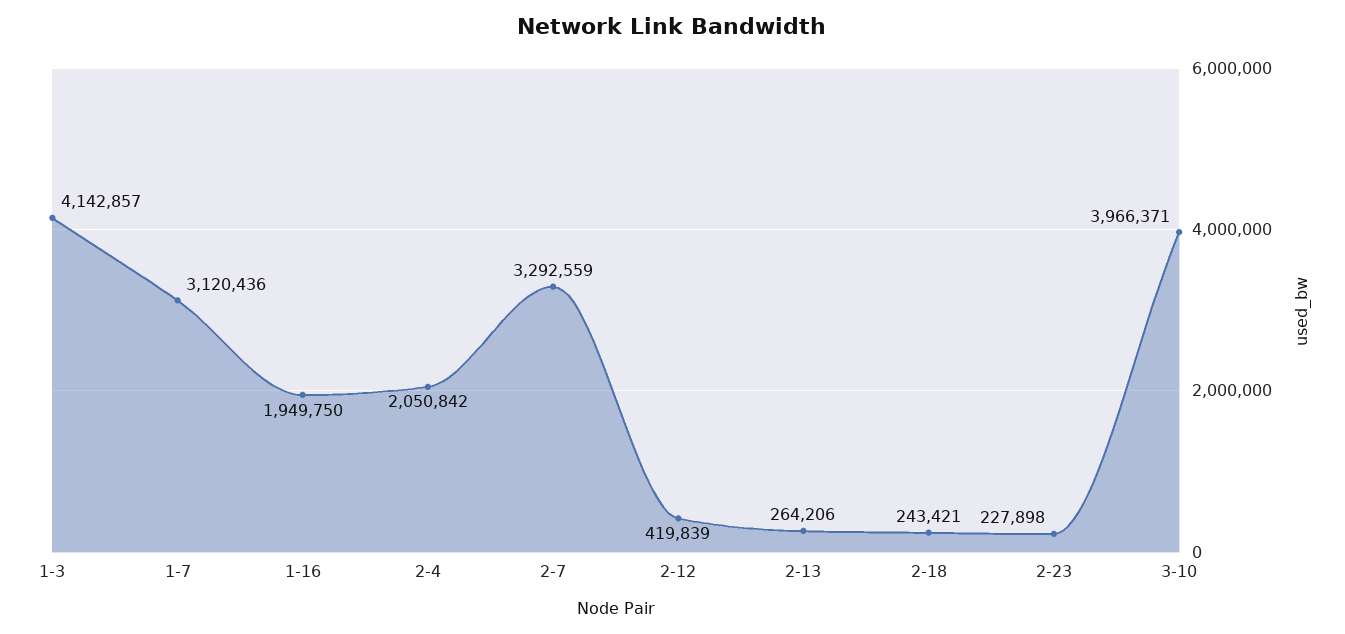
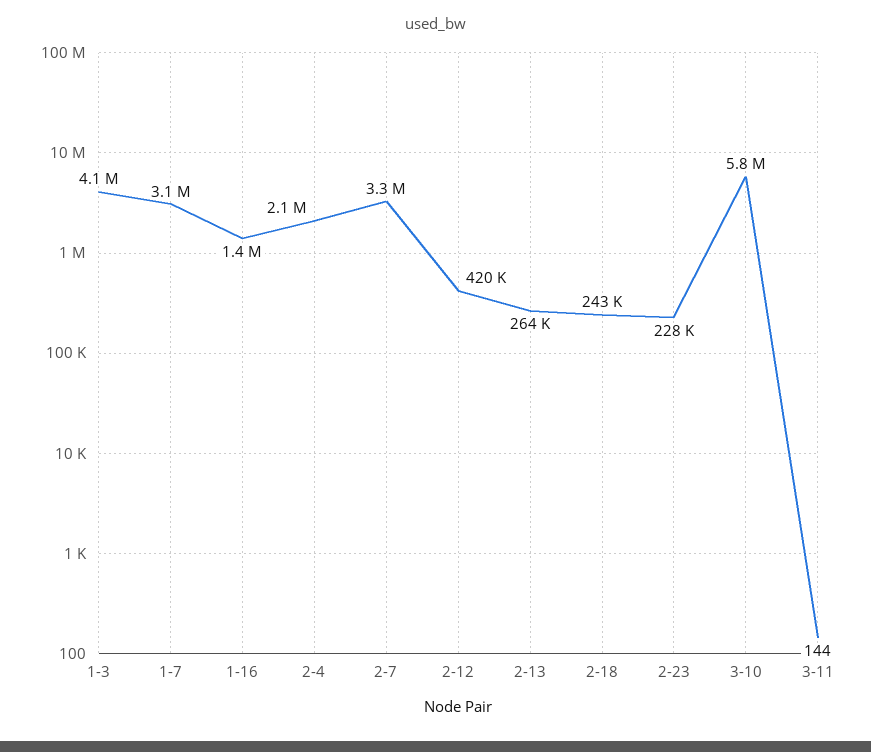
1-16: 1949750 -> 1400000
3-10: 3966371 -> 5800000
3-11: none -> 144

